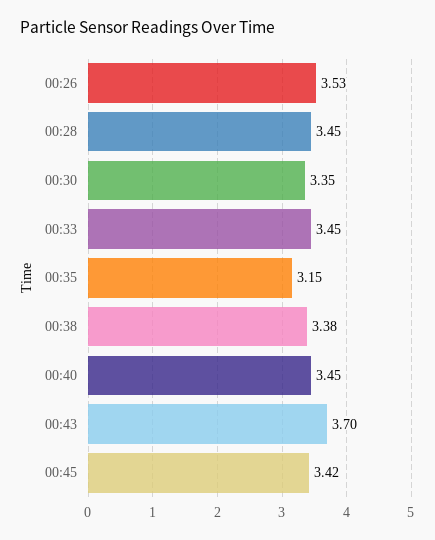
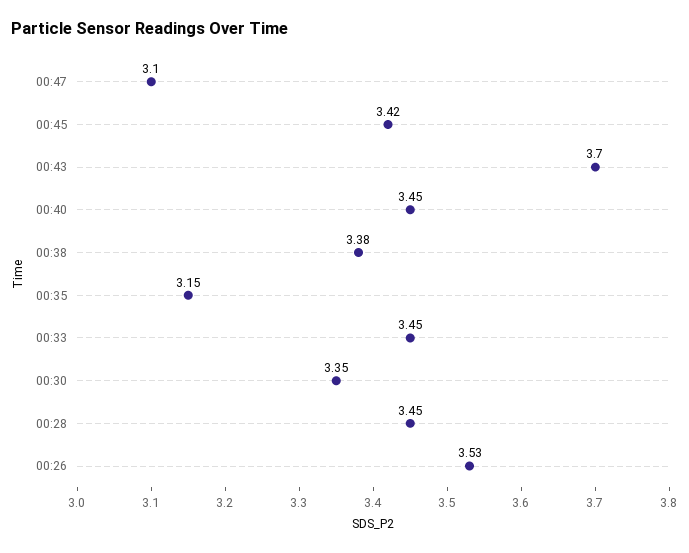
00:47: none -> 3.1

